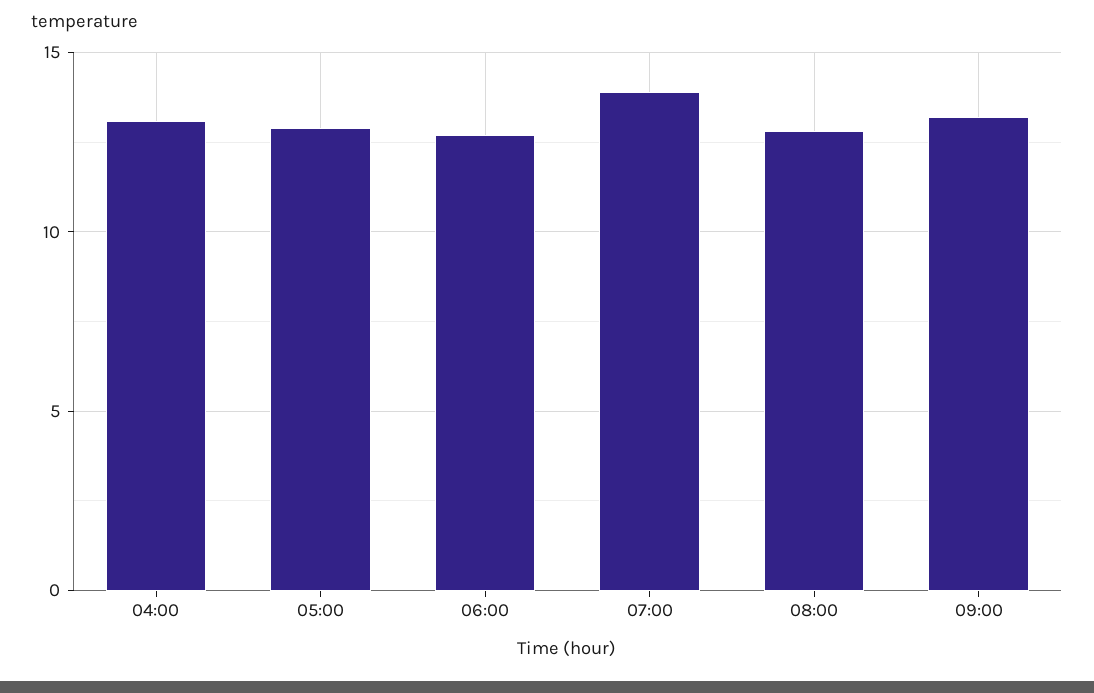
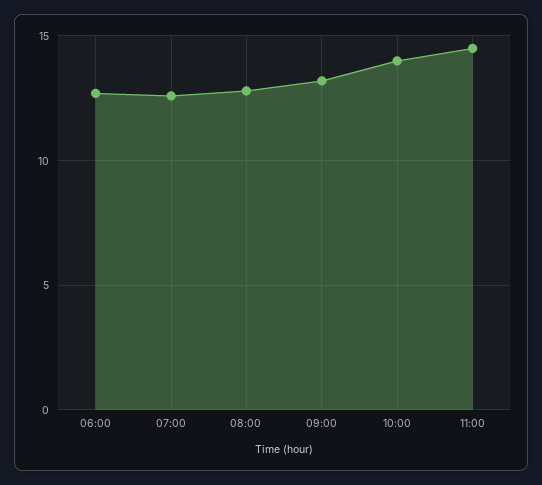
04:00: 13 -> none
05:00: 13 -> none
07:00: 14 -> 12.5
10:00: none -> 14
11:00: none -> 14.5

